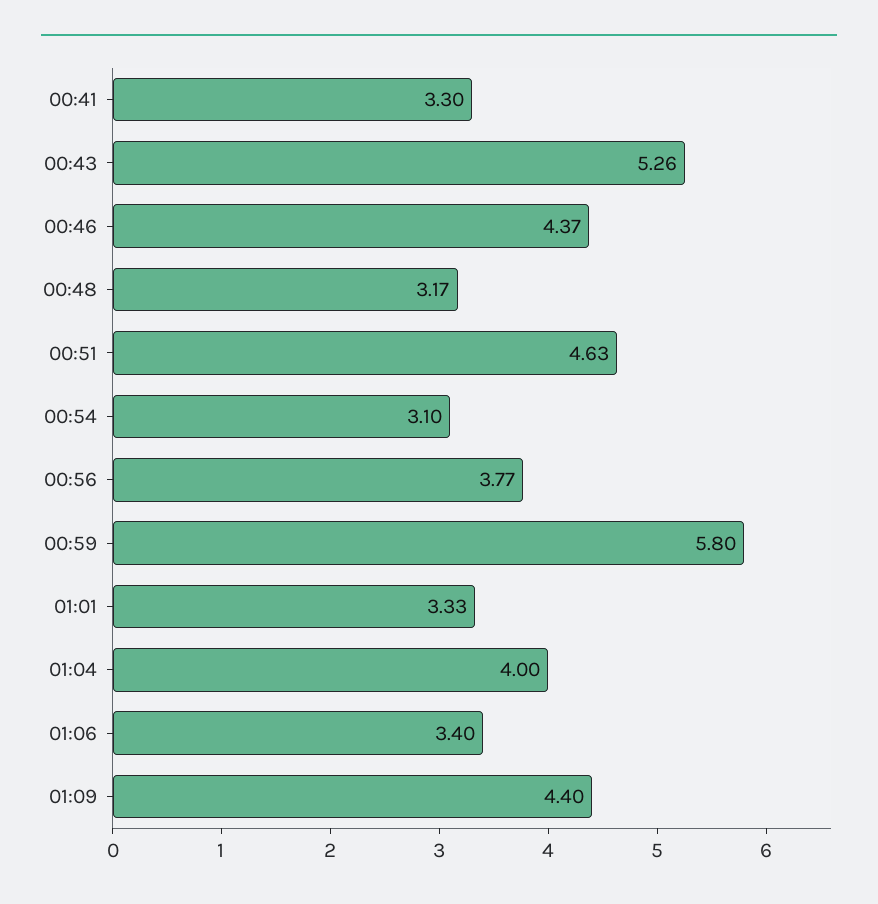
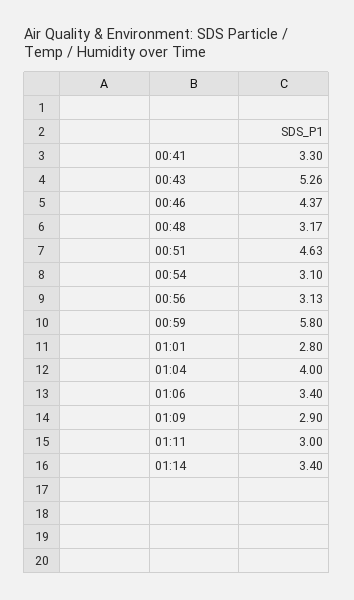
00:56: 3.77 -> 3.13
01:01: 3.33 -> 2.8
01:09: 4.4 -> 2.9
01:11: none -> 3
01:14: none -> 3.4

